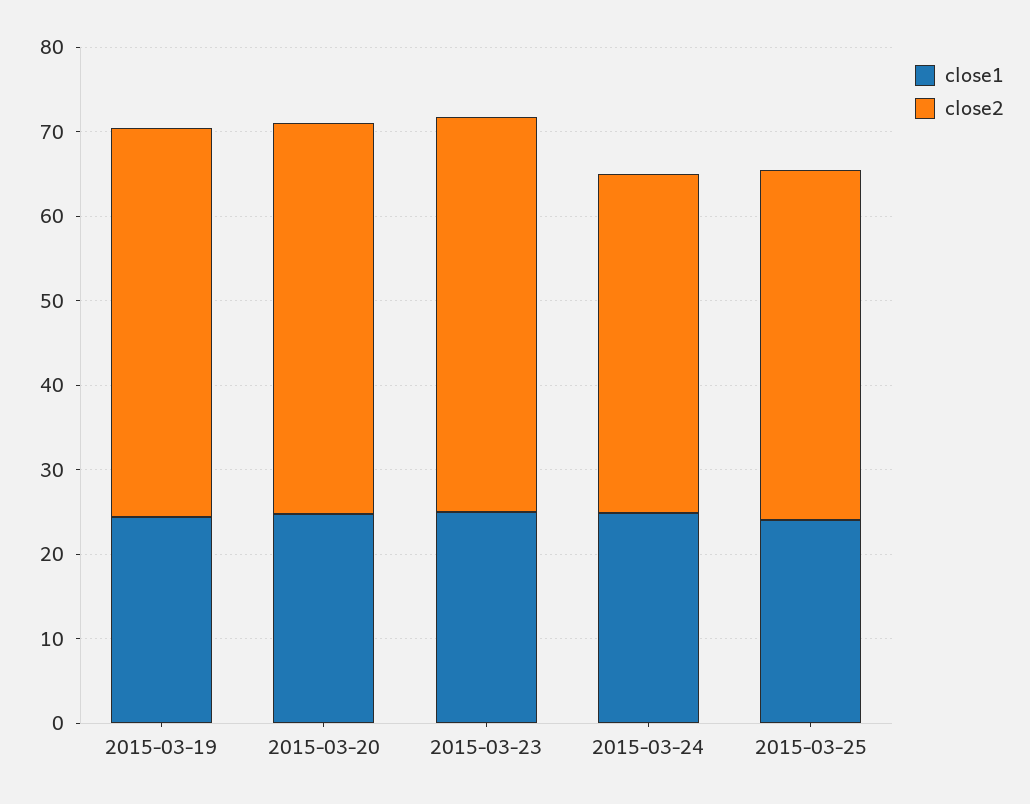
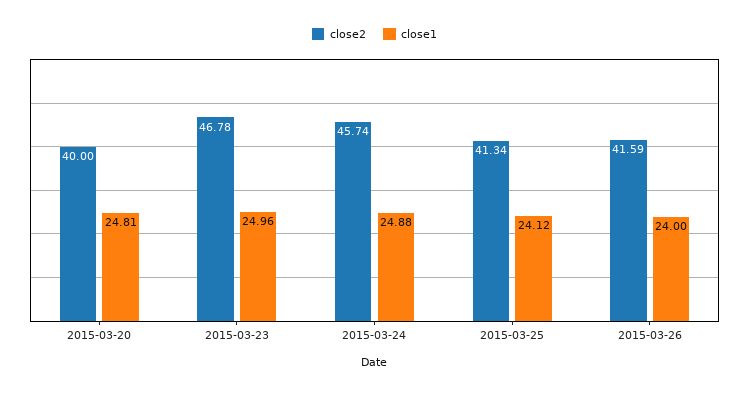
close1, 2015-03-19: 24 -> none
close2, 2015-03-19: 46 -> none
close2, 2015-03-20: 46 -> 40
close2, 2015-03-24: 40 -> 45.74
close2, 2015-03-26: none -> 41.59
close1, 2015-03-26: none -> 24

